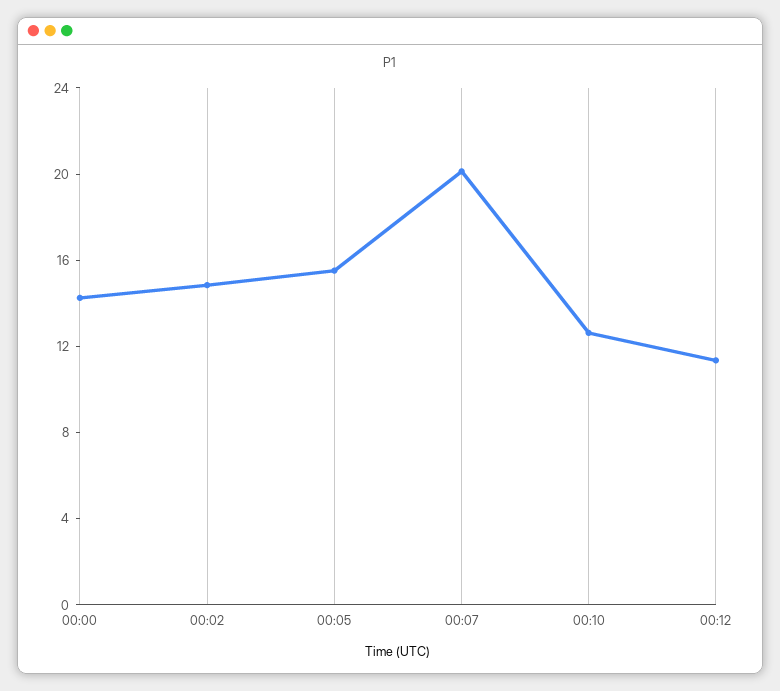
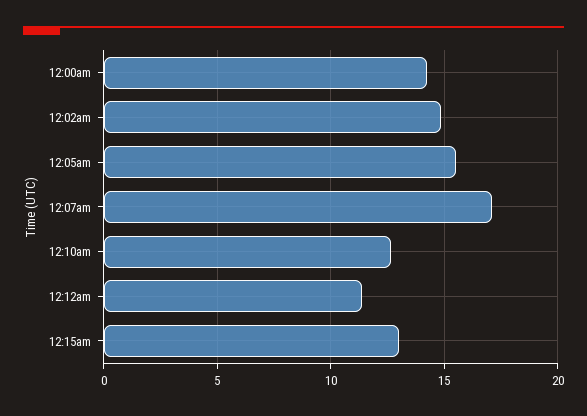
00:07: 20 -> 17
12:15am: none -> 13

